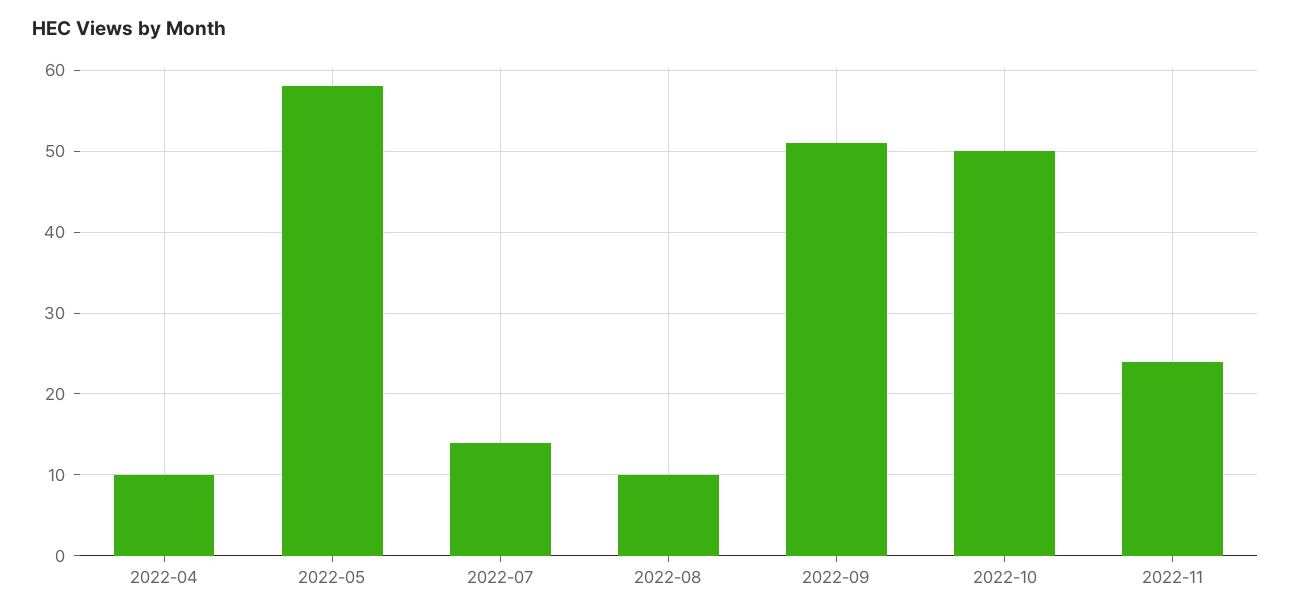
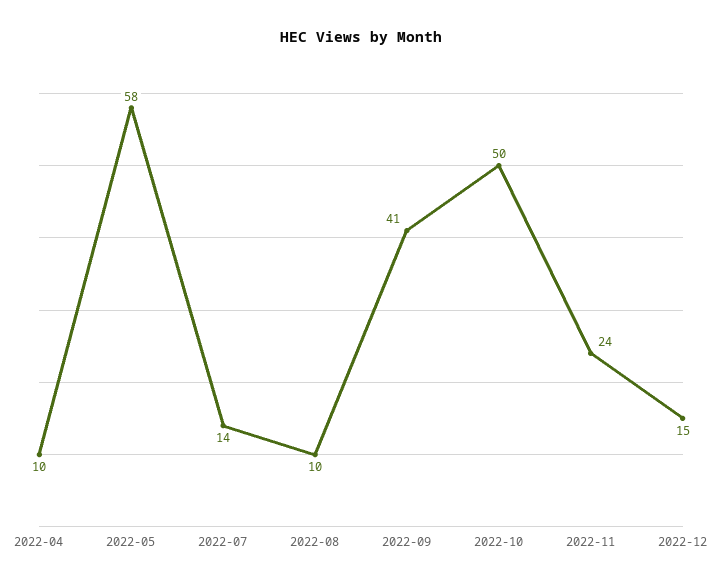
2022-09: 51 -> 41
2022-12: none -> 15

